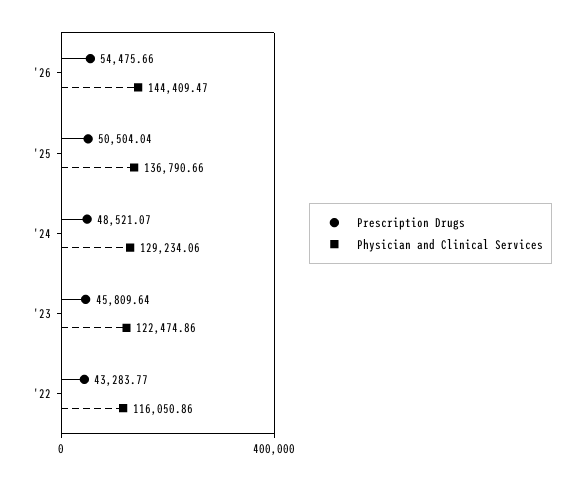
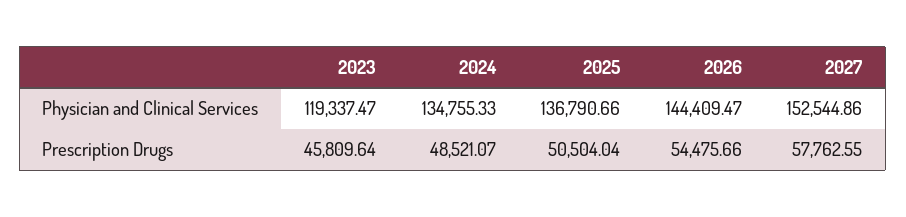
Physician and Clinical Services, '24: 129234.06 -> 134755.33
Physician and Clinical Services, '23: 122474.86 -> 119337.47
Prescription Drugs, '22: 43283.77 -> none
Physician and Clinical Services, '22: 116050.86 -> none
Physician and Clinical Services, 2027: none -> 152544.86
Prescription Drugs, 2027: none -> 57762.55

